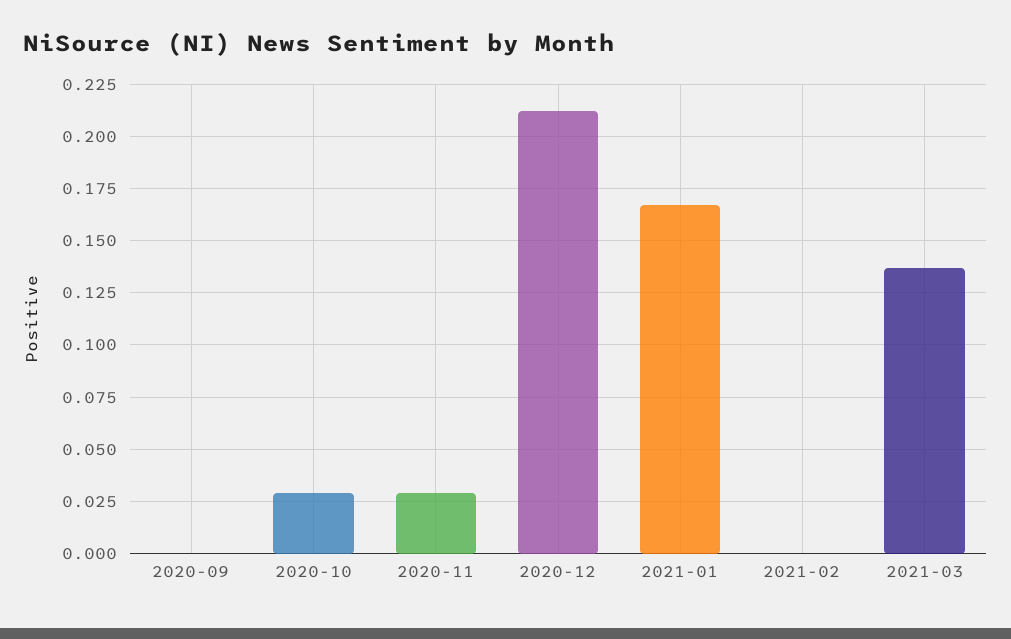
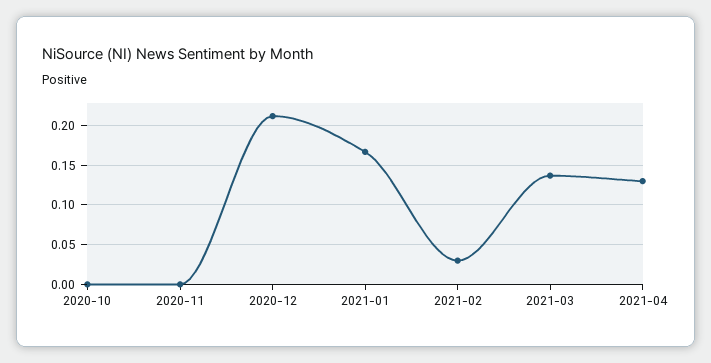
2020-09: 0 -> none
2020-10: 0.03 -> 0
2020-11: 0.03 -> 0
2021-02: 0 -> 0.03
2021-04: none -> 0.13

